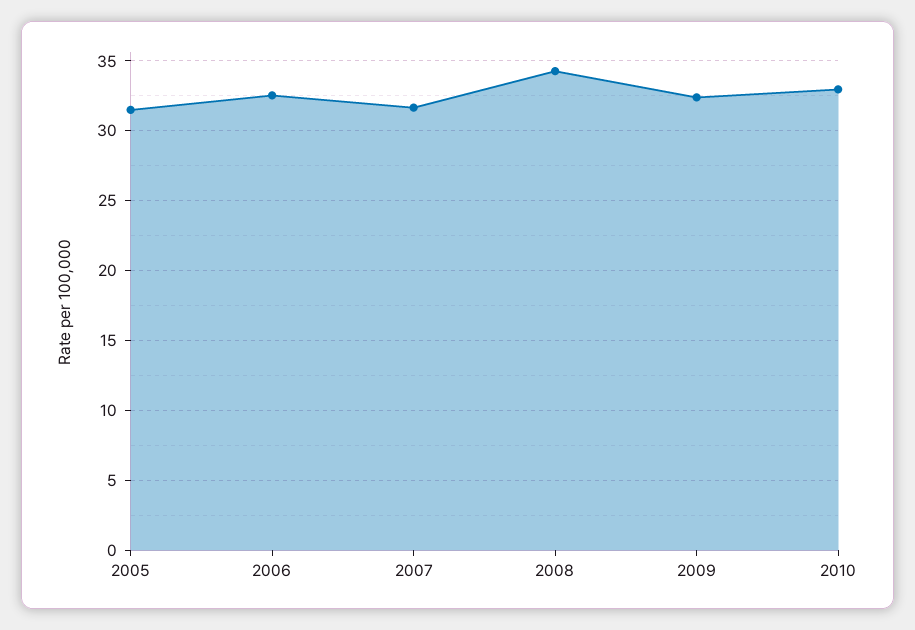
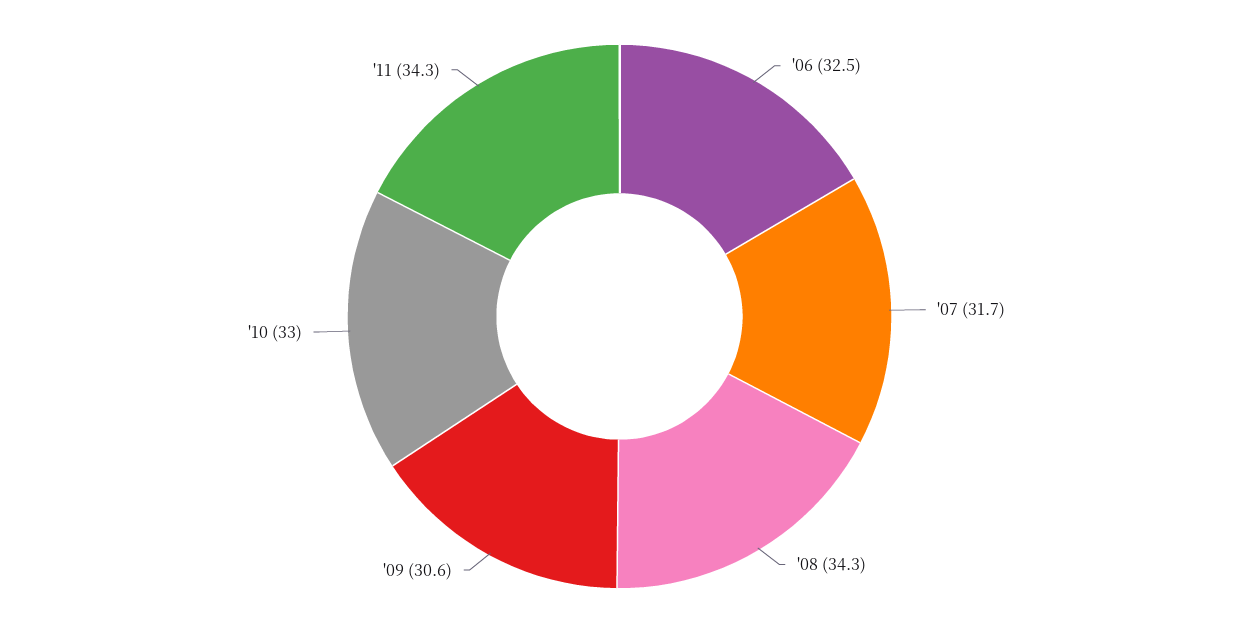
2005: 31.5 -> none
2009: 32.5 -> 30.6
'11: none -> 34.3

